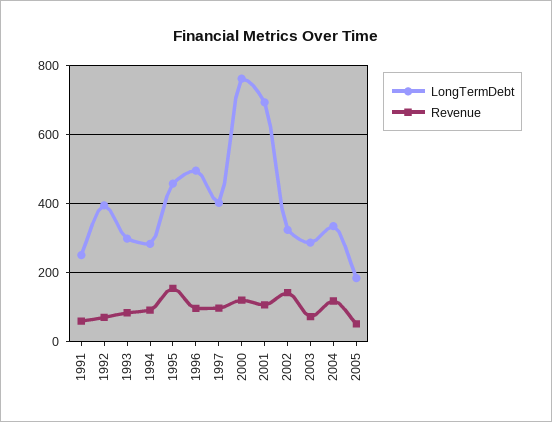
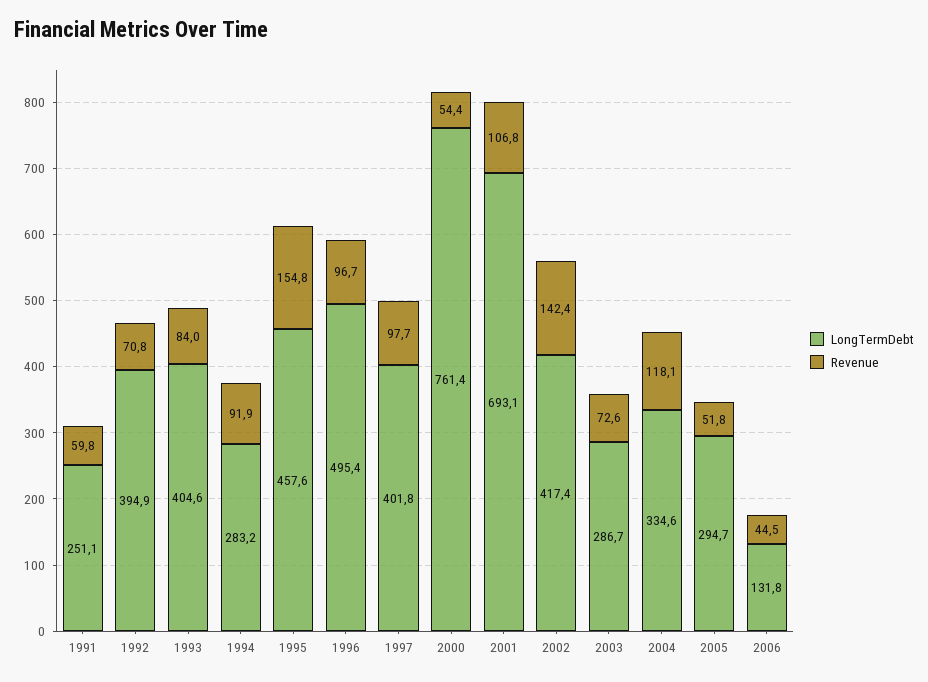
LongTermDebt, 1993: 300 -> 404.6
Revenue, 2000: 120 -> 54.4
LongTermDebt, 2002: 320 -> 417.4
LongTermDebt, 2005: 180 -> 294.7
LongTermDebt, 2006: none -> 131.8
Revenue, 2006: none -> 44.5

